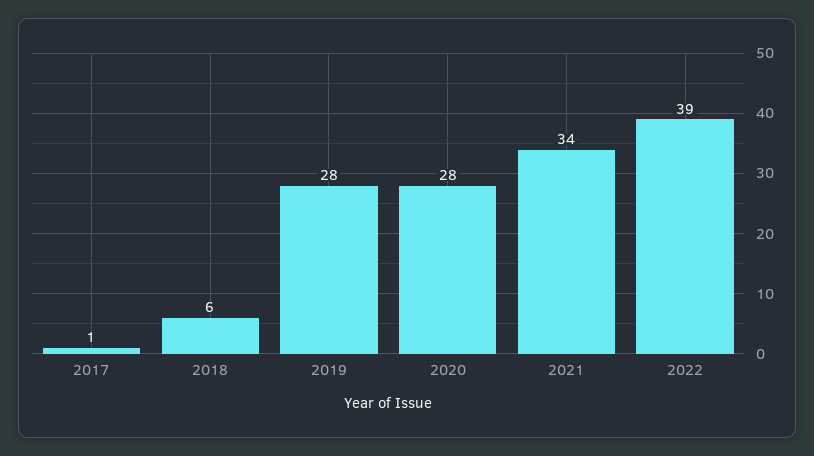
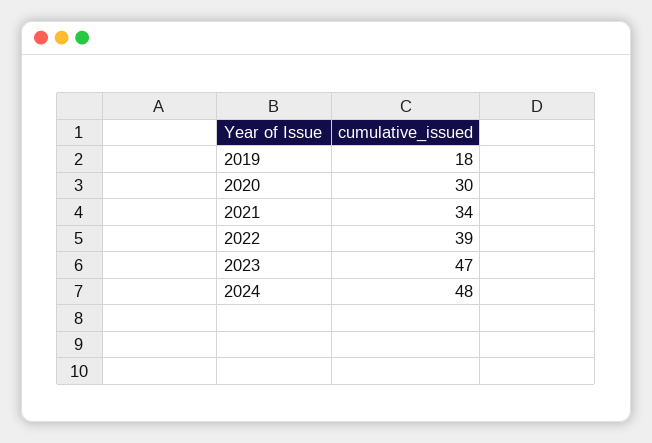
2017: 1 -> none
2018: 6 -> none
2019: 28 -> 18
2020: 28 -> 30
2023: none -> 47
2024: none -> 48

